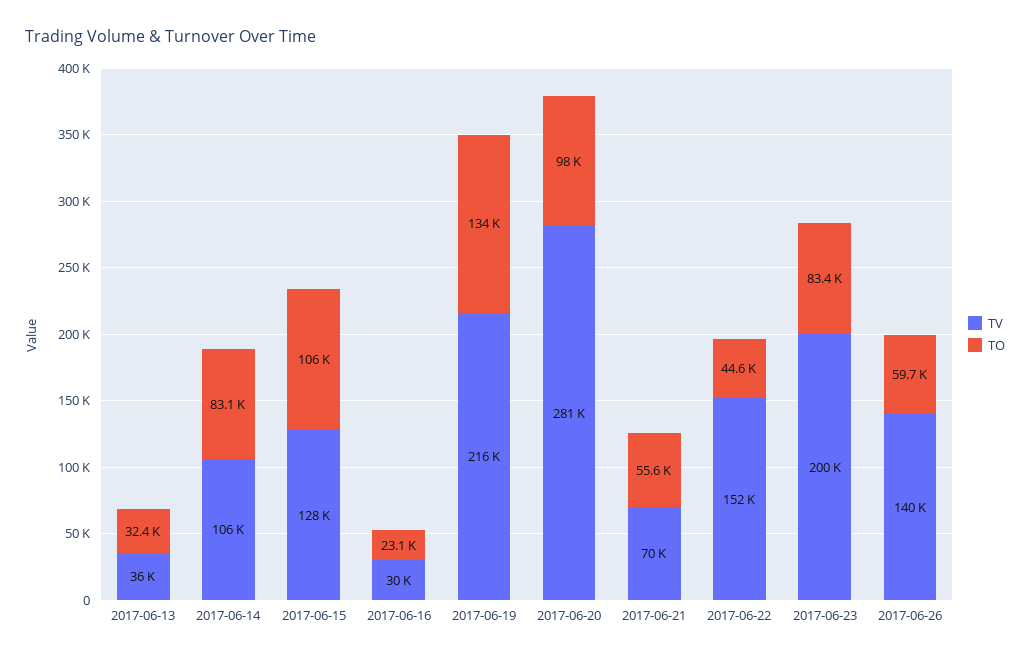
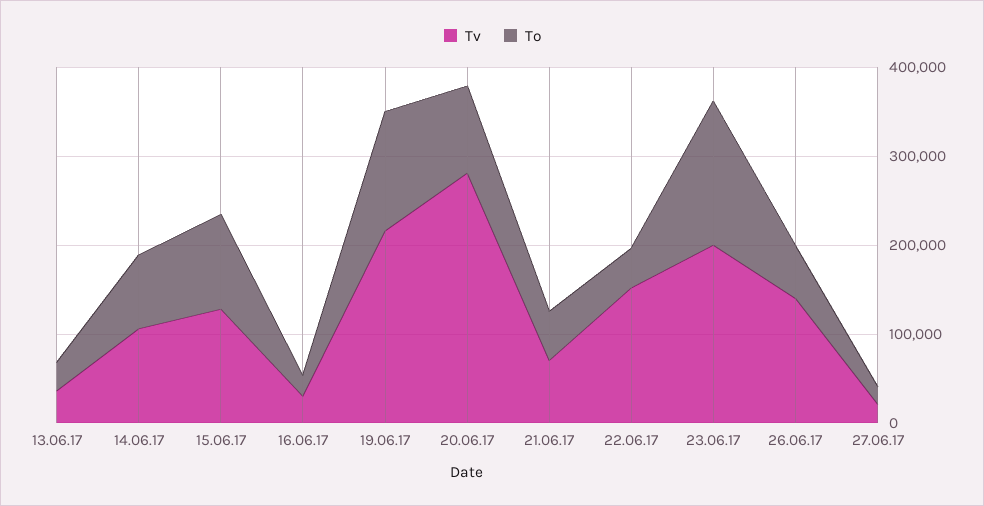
TO, 2017-06-23: 83400 -> 160000
TV, 27.06.17: none -> 20000
TO, 27.06.17: none -> 20000

